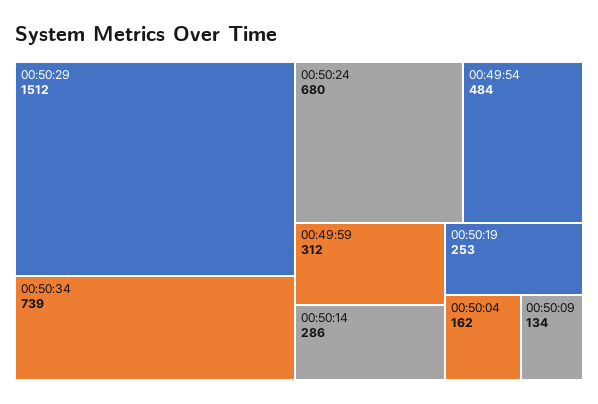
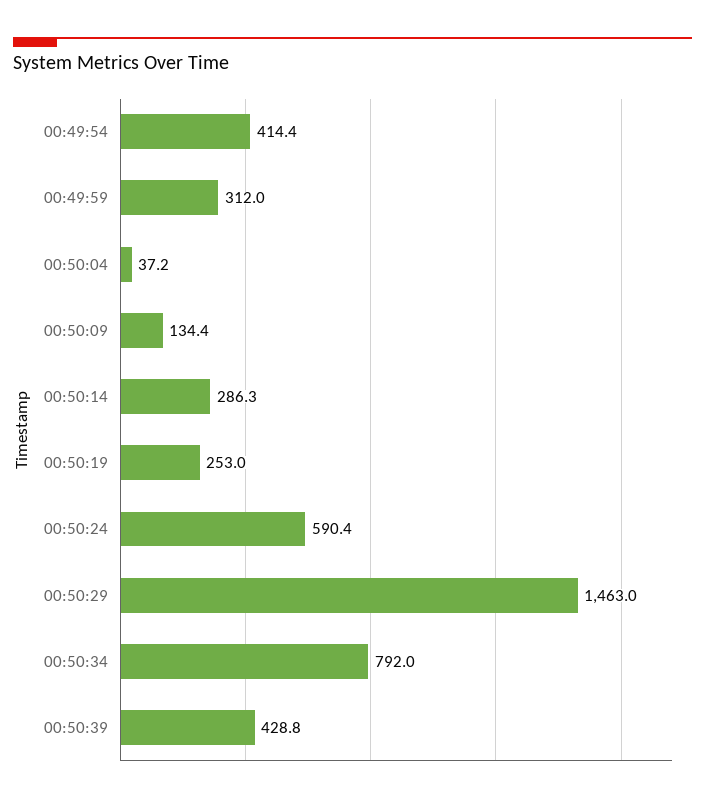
00:50:29: 1512 -> 1463
00:50:34: 739 -> 792
00:50:24: 680 -> 590.4
00:49:54: 484 -> 414.4
00:50:04: 162 -> 37.2
00:50:39: none -> 428.8

